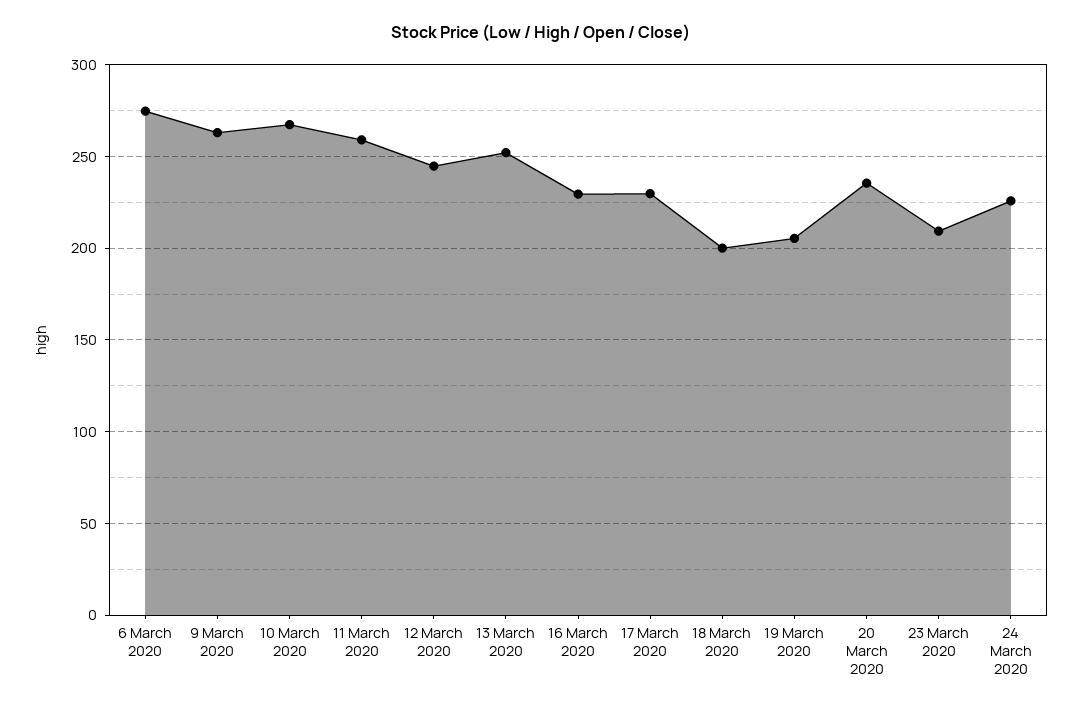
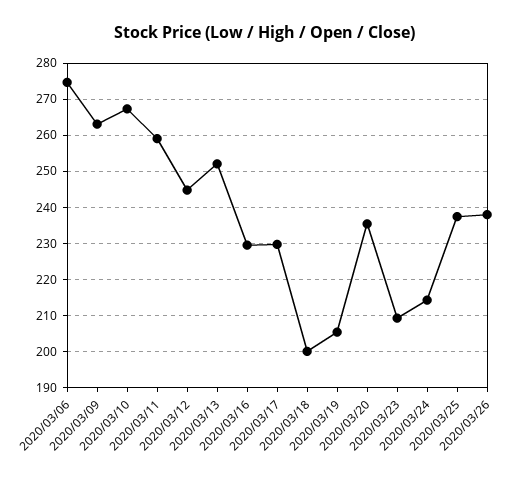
24 March 2020: 225 -> 214
2020/03/25: none -> 238
2020/03/26: none -> 238

